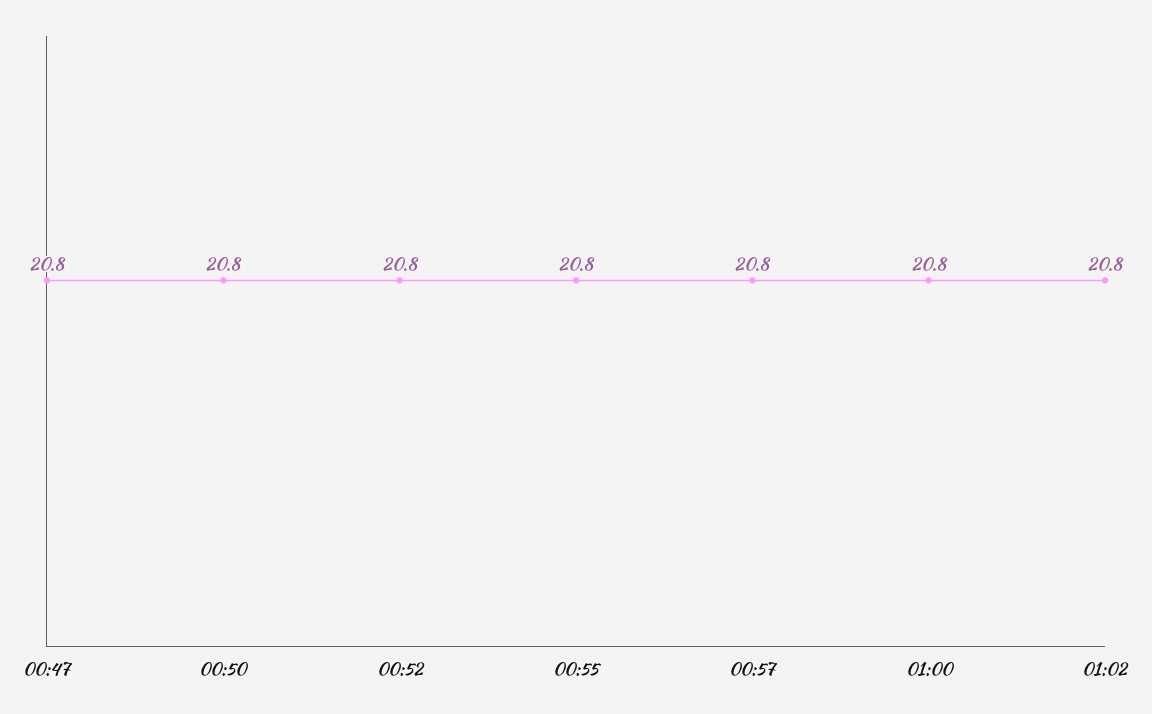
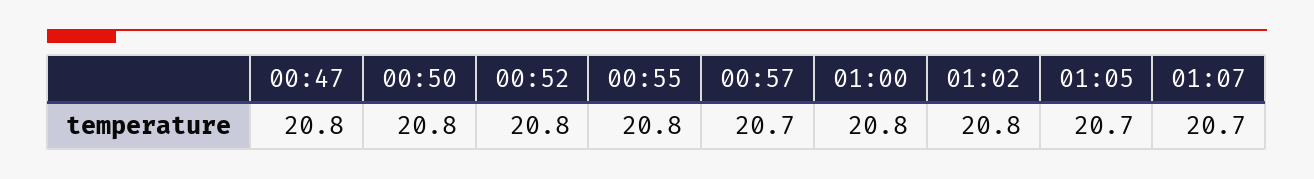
00:57: 20.8 -> 20.7
01:05: none -> 20.7
01:07: none -> 20.7

